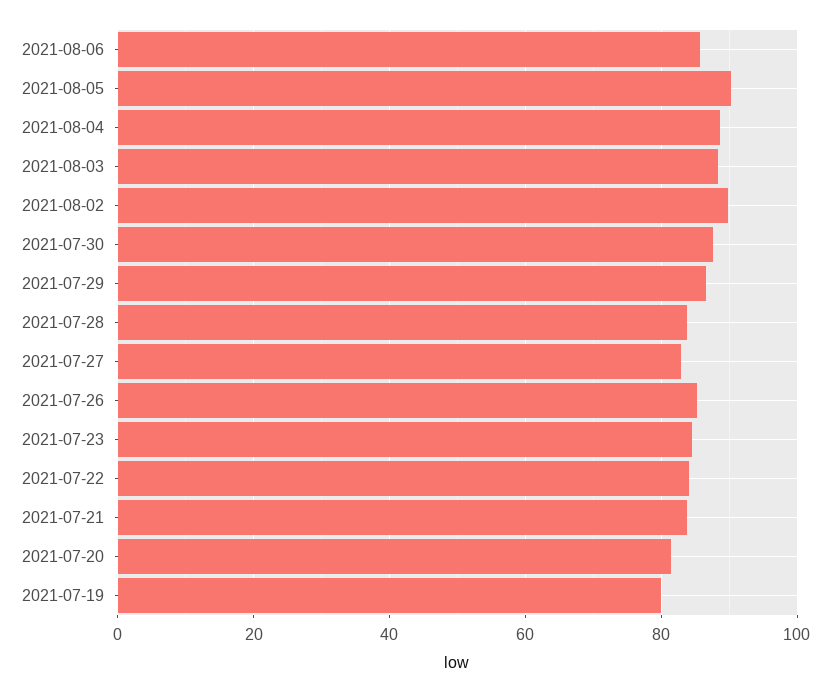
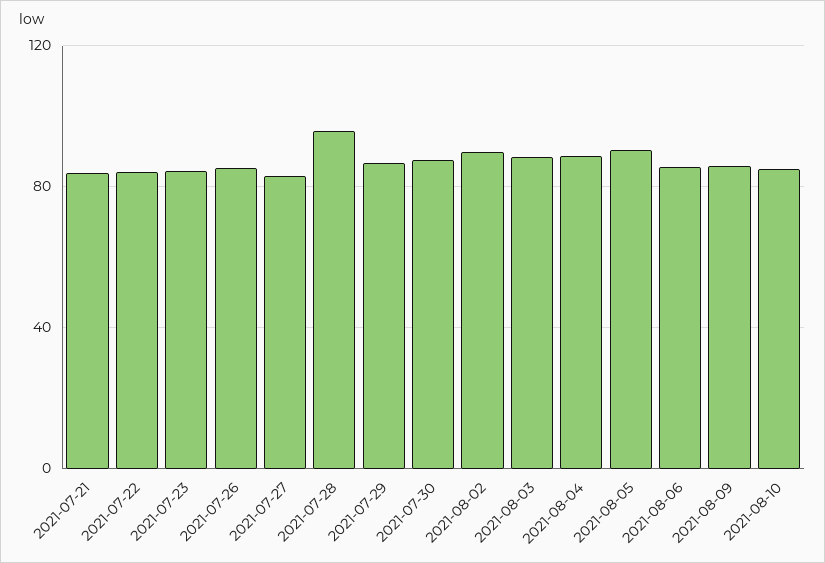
2021-07-28: 84 -> 95
2021-07-20: 82 -> none
2021-07-19: 80 -> none
2021-08-09: none -> 85
2021-08-10: none -> 85

